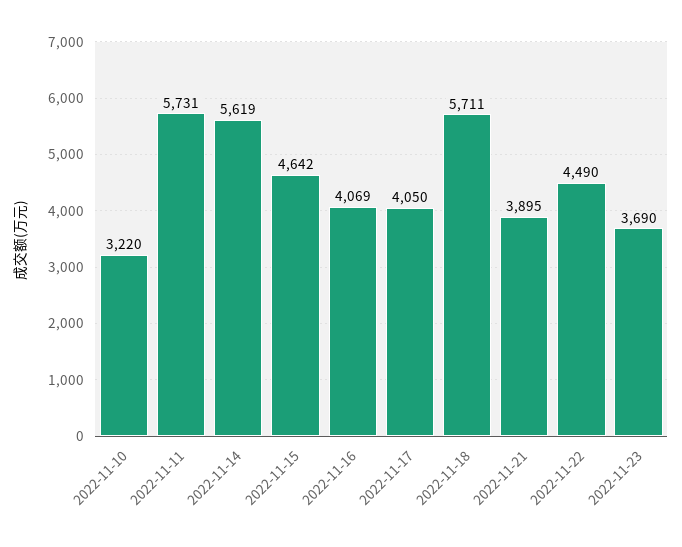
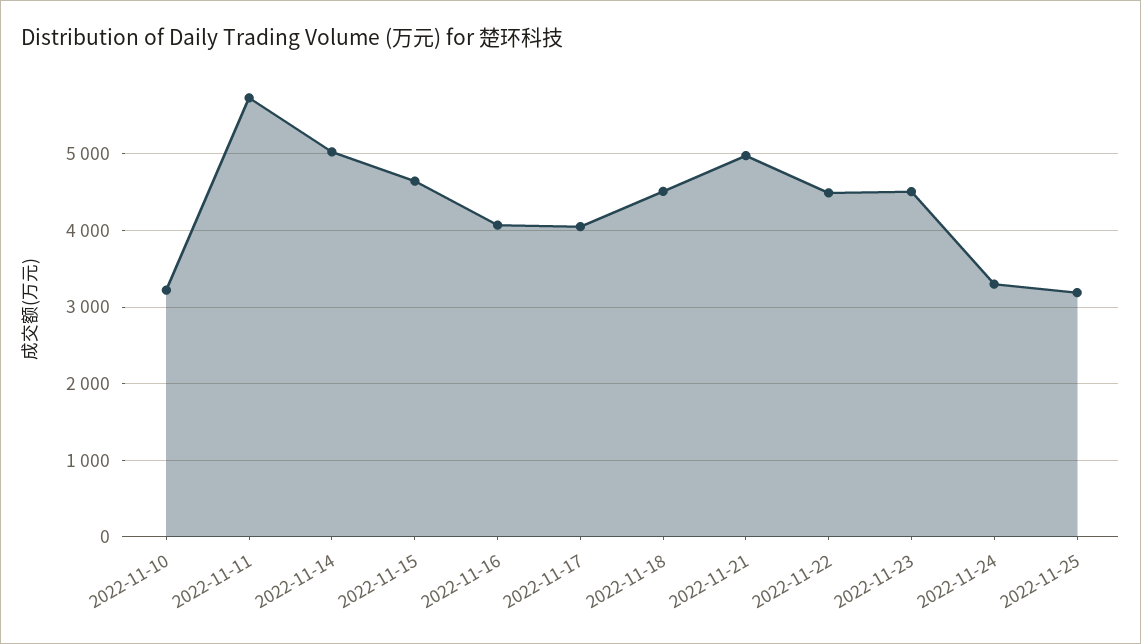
2022-11-14: 5619 -> 5000
2022-11-18: 5711 -> 4500
2022-11-21: 3895 -> 5000
2022-11-23: 3690 -> 4500
2022-11-24: none -> 3300
2022-11-25: none -> 3200

